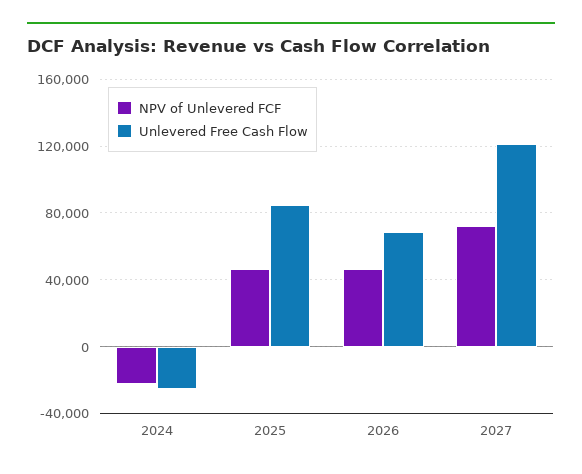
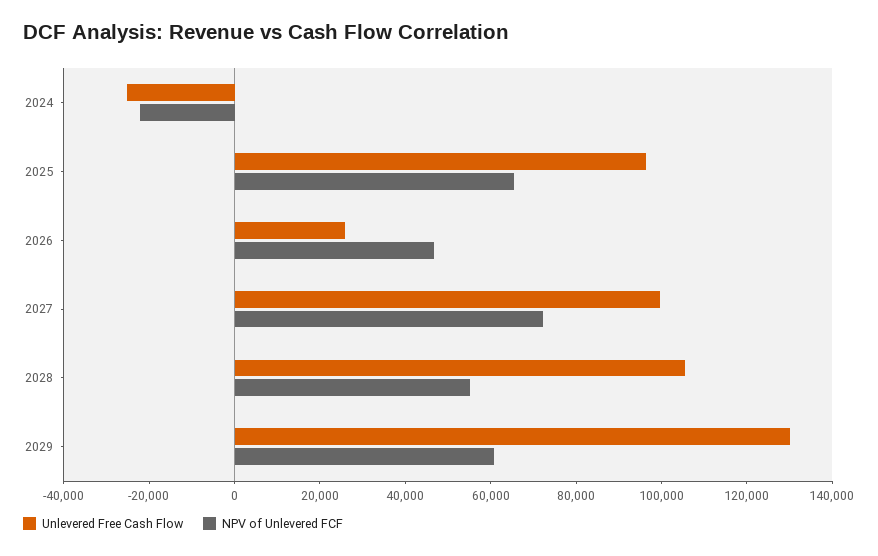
NPV of Unlevered FCF, 2025: 45000 -> 65000
Unlevered Free Cash Flow, 2025: 85000 -> 95000
Unlevered Free Cash Flow, 2026: 70000 -> 25000
Unlevered Free Cash Flow, 2027: 120000 -> 100000
Unlevered Free Cash Flow, 2028: none -> 105000
NPV of Unlevered FCF, 2028: none -> 55000
Unlevered Free Cash Flow, 2029: none -> 130000
NPV of Unlevered FCF, 2029: none -> 60000

